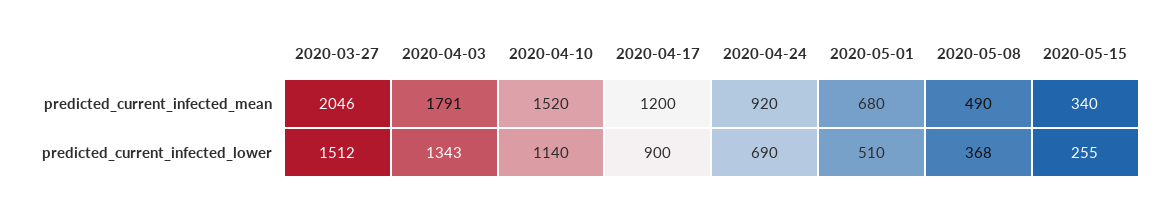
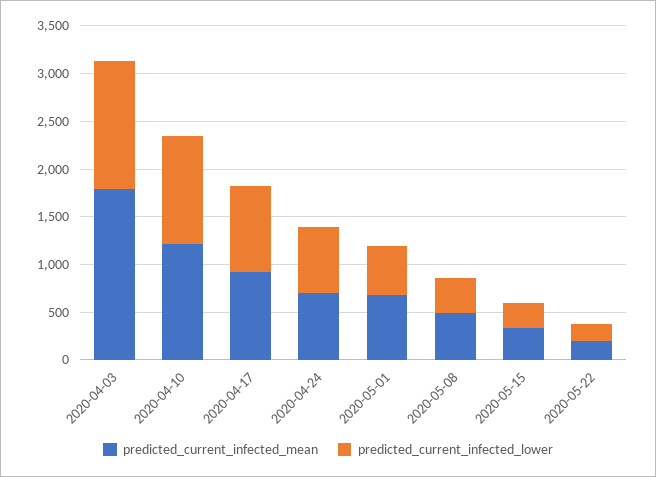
predicted_current_infected_mean, 2020-03-27: 2046 -> none
predicted_current_infected_mean, 2020-04-10: 1520 -> 1200
predicted_current_infected_mean, 2020-04-17: 1200 -> 900
predicted_current_infected_mean, 2020-04-24: 920 -> 700
predicted_current_infected_lower, 2020-03-27: 1512 -> none
predicted_current_infected_mean, 2020-05-22: none -> 200
predicted_current_infected_lower, 2020-05-22: none -> 200

